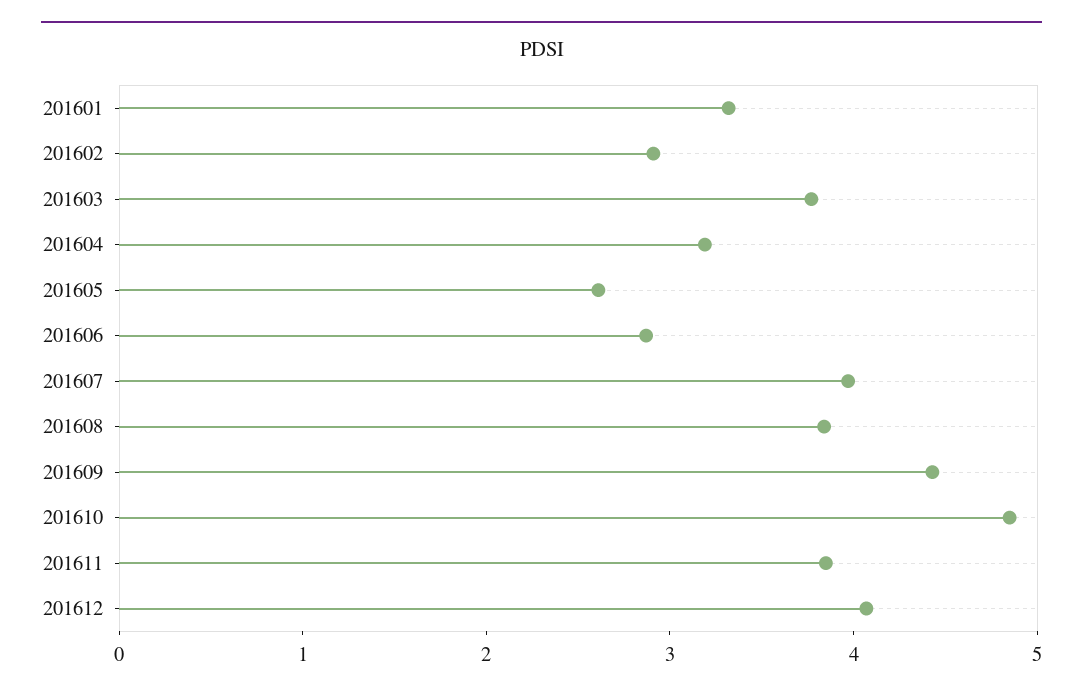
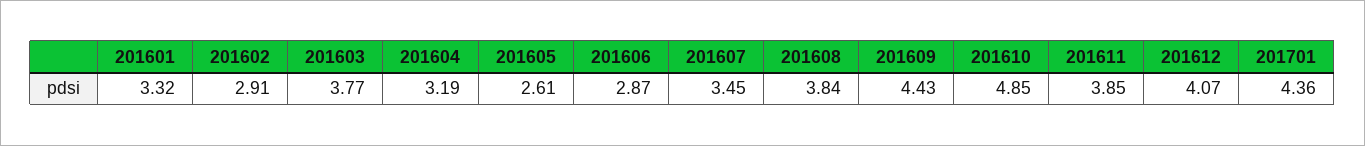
201607: 4 -> 3.45
201701: none -> 4.36

